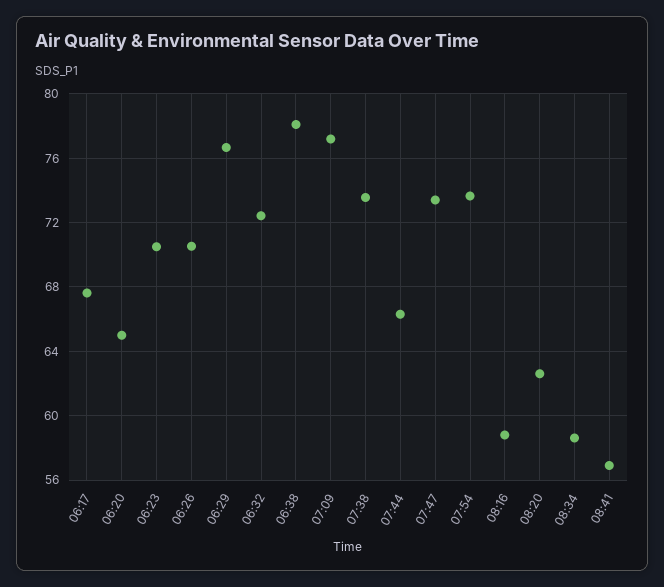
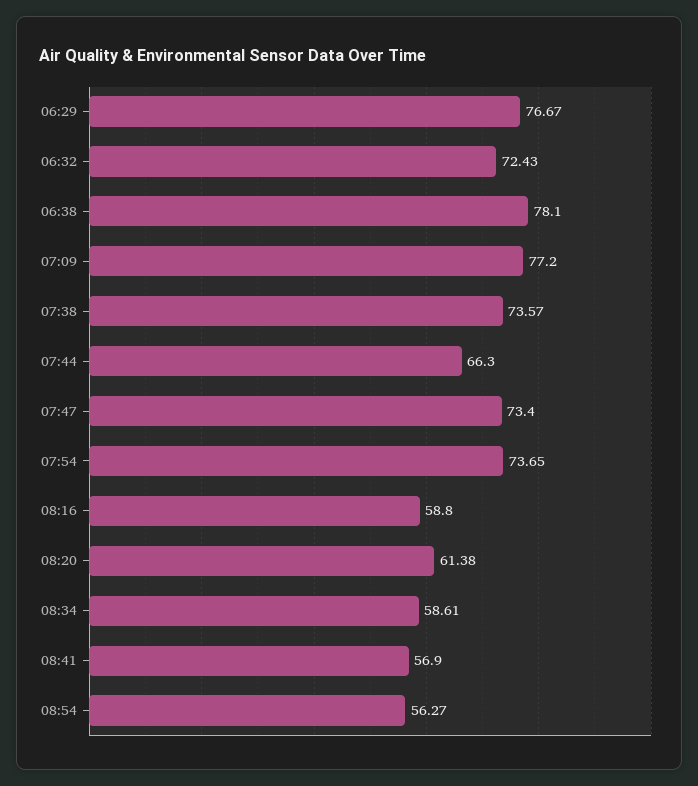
06:17: 67.5 -> none
06:20: 65 -> none
06:23: 70.5 -> none
06:26: 70.5 -> none
08:20: 62.5 -> 61.38
08:54: none -> 56.27

